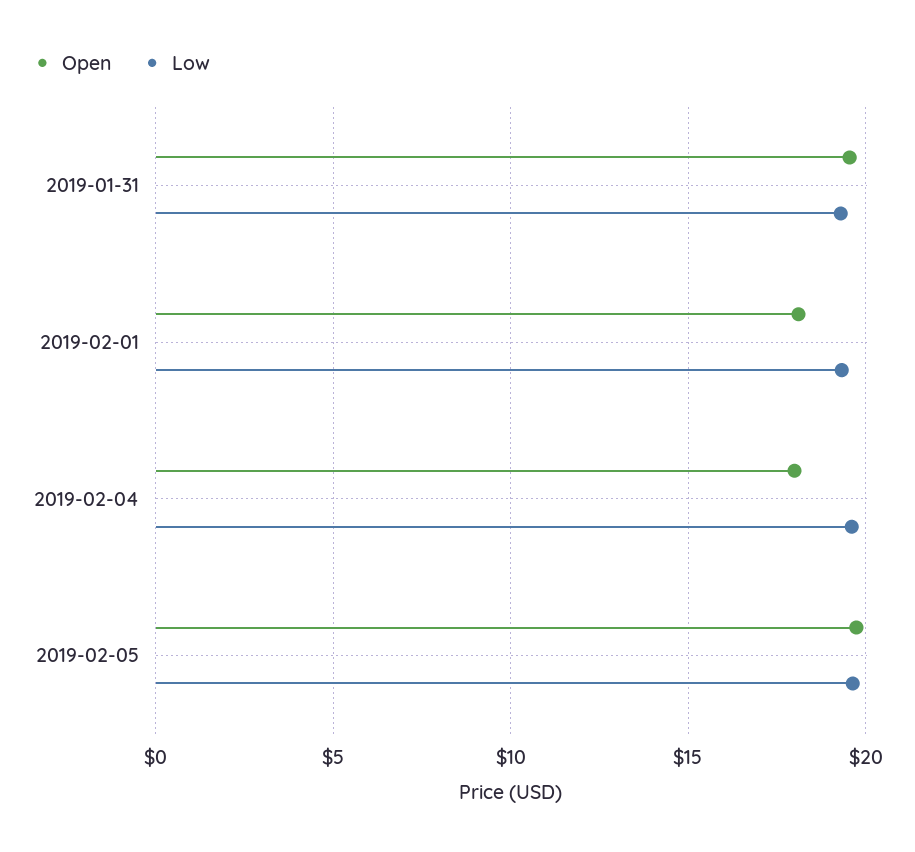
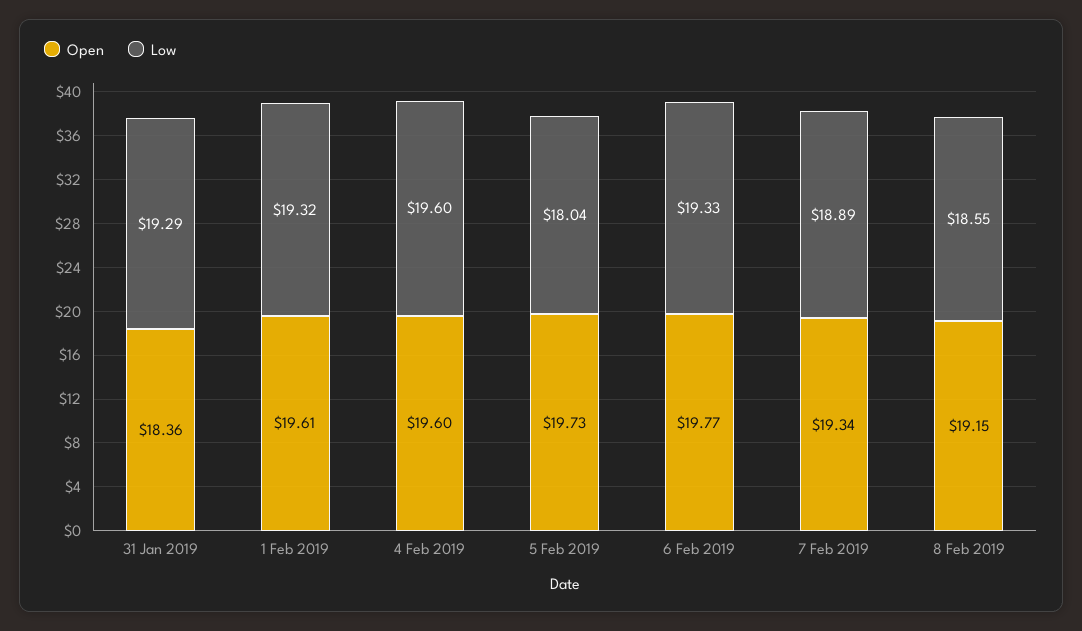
Open, 2019-01-31: 19.5 -> 18.36
Open, 2019-02-01: 18 -> 19.61
Open, 2019-02-04: 18 -> 19.6
Low, 2019-02-05: 19.5 -> 18.04
Open, 6 Feb 2019: none -> 19.77
Low, 6 Feb 2019: none -> 19.33
Open, 7 Feb 2019: none -> 19.34
Low, 7 Feb 2019: none -> 18.89
Open, 8 Feb 2019: none -> 19.15
Low, 8 Feb 2019: none -> 18.55

